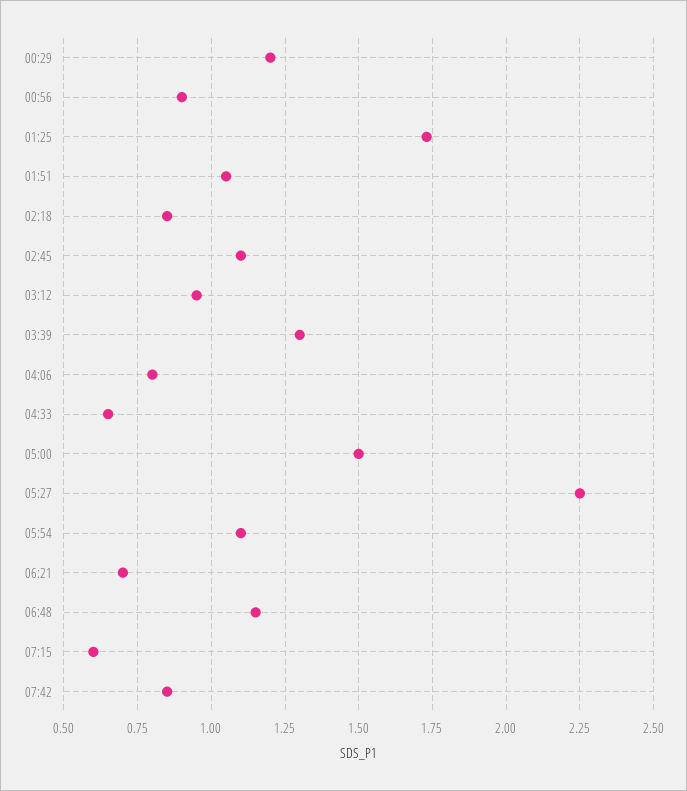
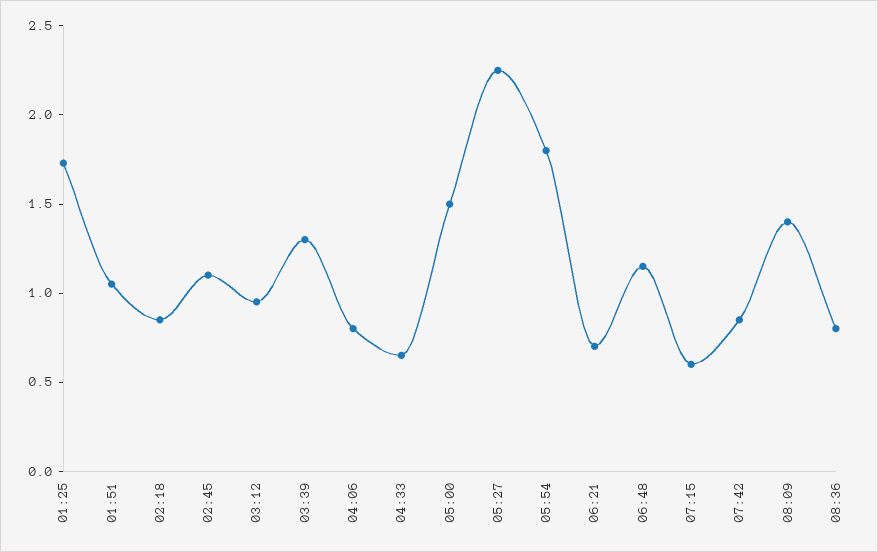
00:29: 1.2 -> none
00:56: 0.9 -> none
05:54: 1.1 -> 1.8
08:09: none -> 1.4
08:36: none -> 0.8

